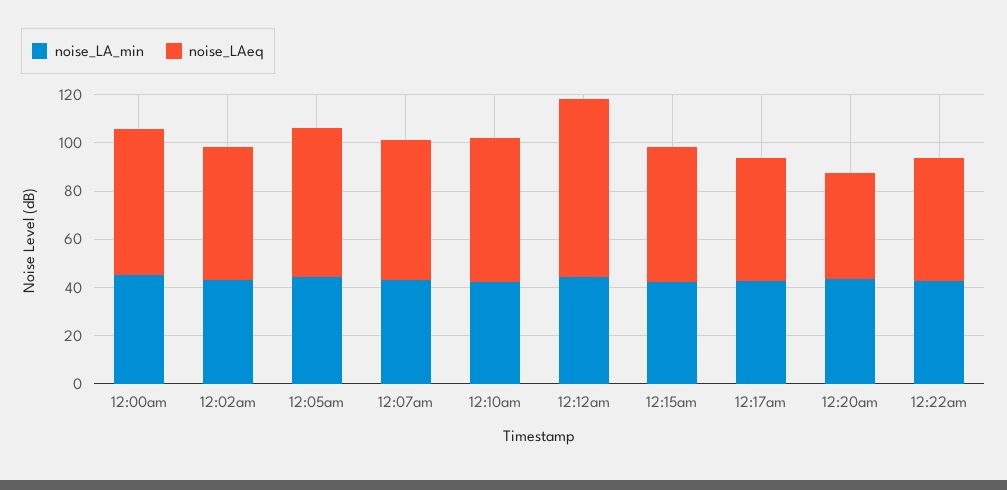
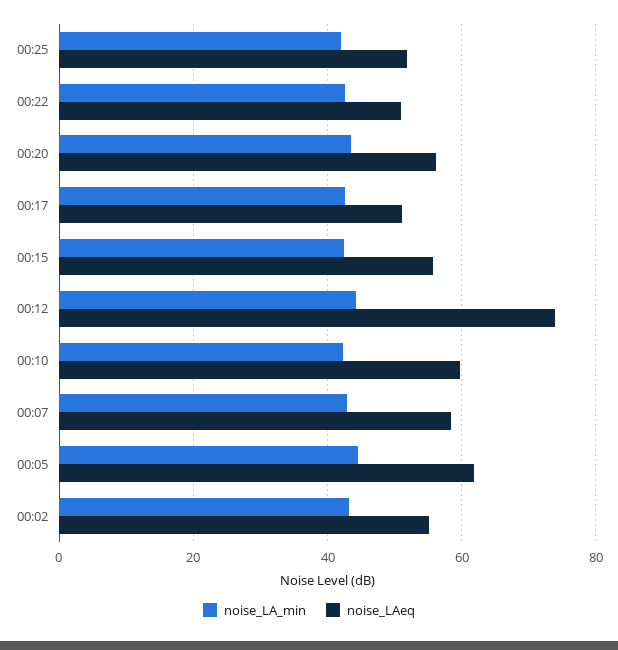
noise_LA_min, 12:00am: 45 -> none
noise_LAeq, 12:00am: 60 -> none
noise_LAeq, 12:20am: 45 -> 56
noise_LA_min, 00:25: none -> 42
noise_LAeq, 00:25: none -> 52

